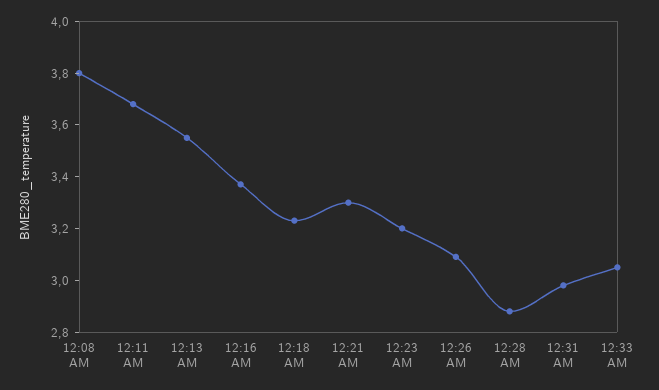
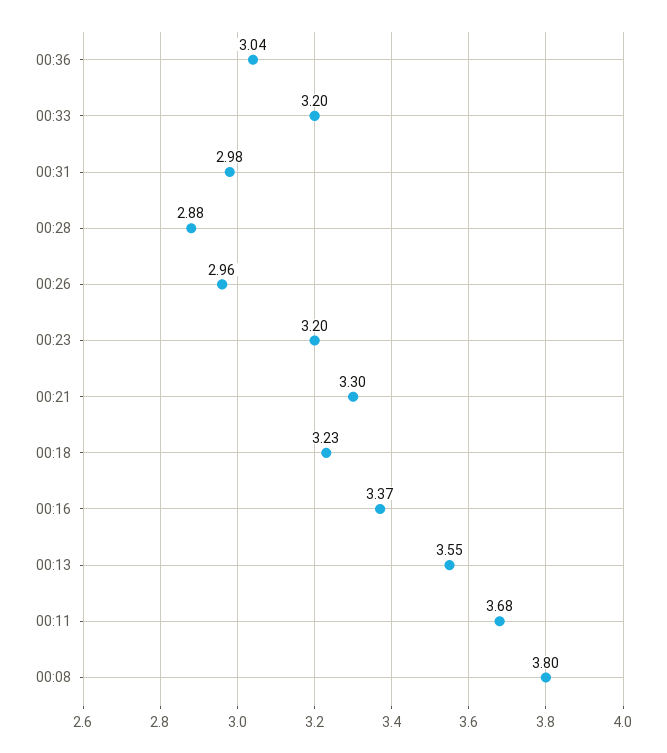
12:26 AM: 3.1 -> 2.96
12:33 AM: 3.05 -> 3.2
00:36: none -> 3.04

